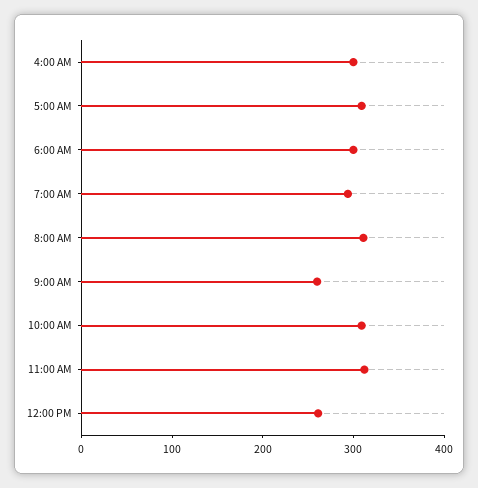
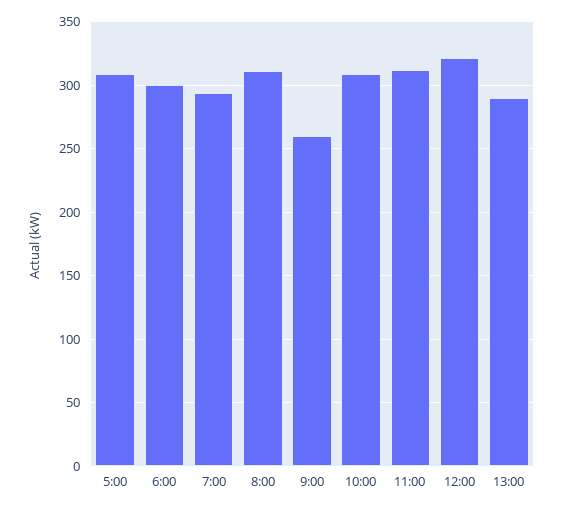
4:00 AM: 300 -> none
12:00 PM: 260 -> 320
13:00: none -> 290

